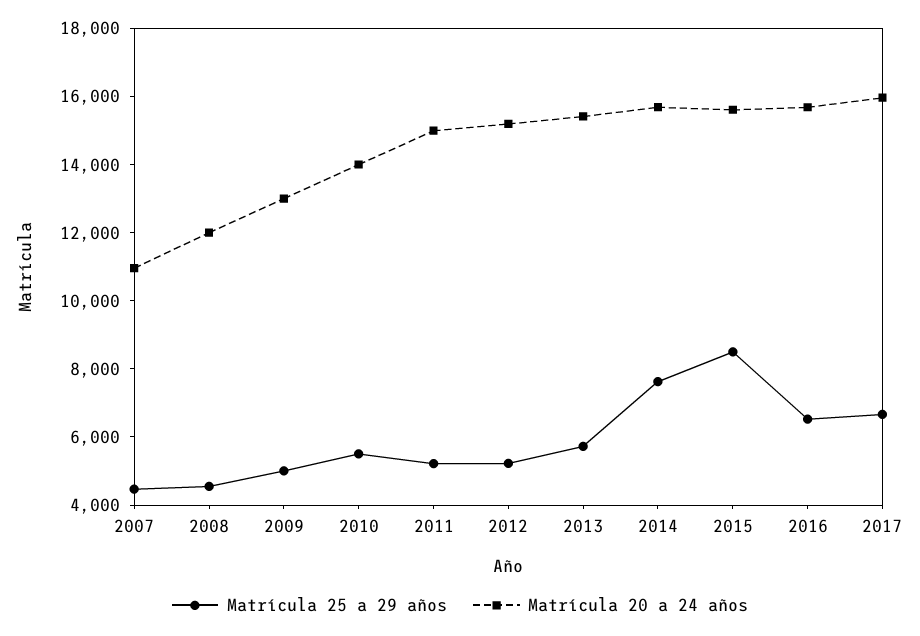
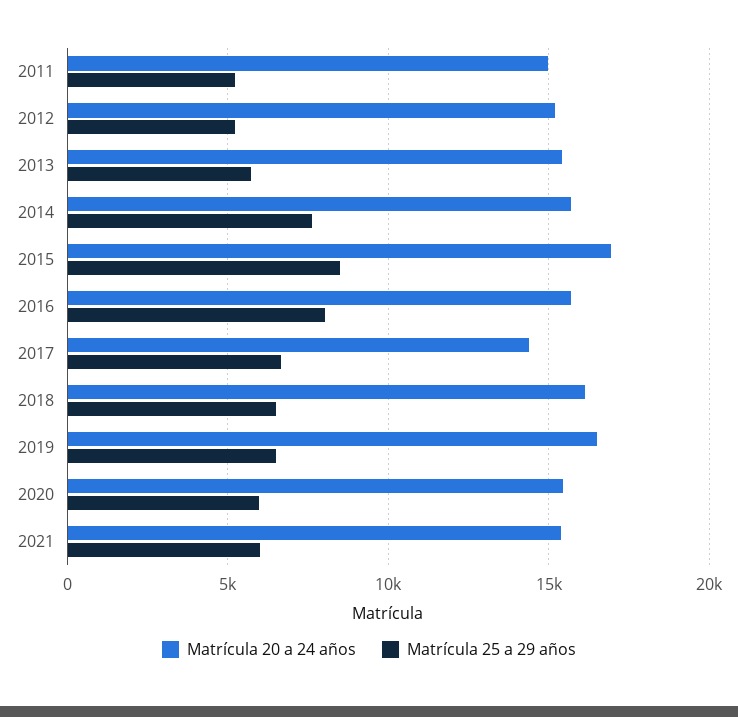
Matrícula 25 a 29 años, 2007: 4500 -> none
Matrícula 20 a 24 años, 2007: 11000 -> none
Matrícula 25 a 29 años, 2008: 4500 -> none
Matrícula 20 a 24 años, 2008: 12000 -> none
Matrícula 25 a 29 años, 2009: 5000 -> none
Matrícula 20 a 24 años, 2009: 13000 -> none
Matrícula 25 a 29 años, 2010: 5500 -> none
Matrícula 20 a 24 años, 2010: 14000 -> none
Matrícula 20 a 24 años, 2015: 15500 -> 17000
Matrícula 25 a 29 años, 2016: 6500 -> 8000
Matrícula 20 a 24 años, 2017: 16000 -> 14500
Matrícula 20 a 24 años, 2018: none -> 16000
Matrícula 25 a 29 años, 2018: none -> 6500
Matrícula 20 a 24 años, 2019: none -> 16500
Matrícula 25 a 29 años, 2019: none -> 6500
Matrícula 20 a 24 años, 2020: none -> 15500
Matrícula 25 a 29 años, 2020: none -> 6000
Matrícula 20 a 24 años, 2021: none -> 15500
Matrícula 25 a 29 años, 2021: none -> 6000

